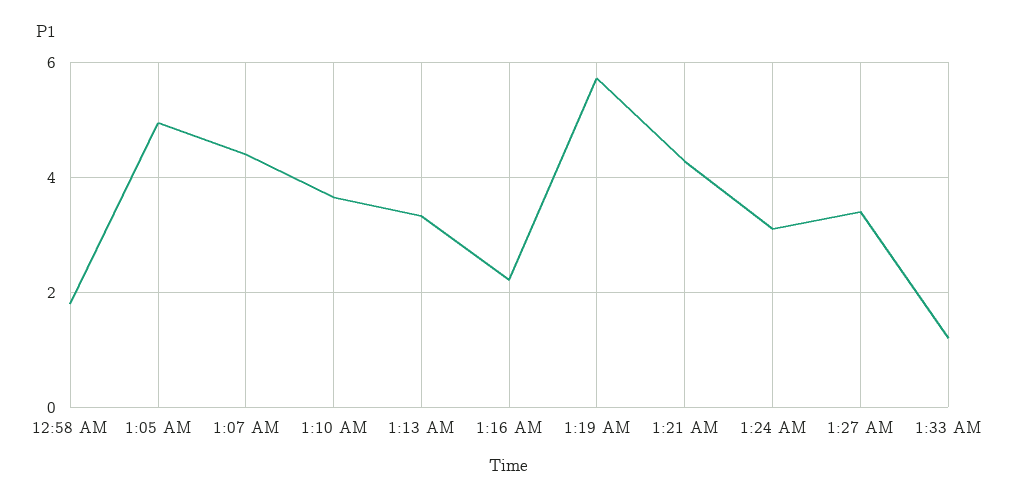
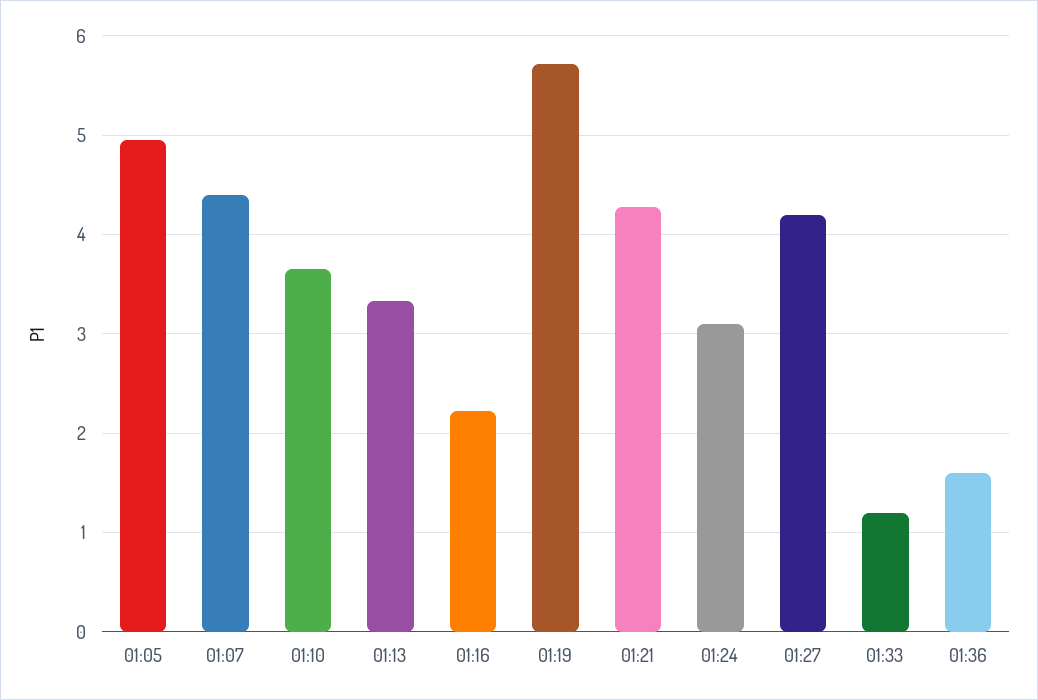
12:58 AM: 1.8 -> none
1:27 AM: 3.4 -> 4.2
01:36: none -> 1.6

